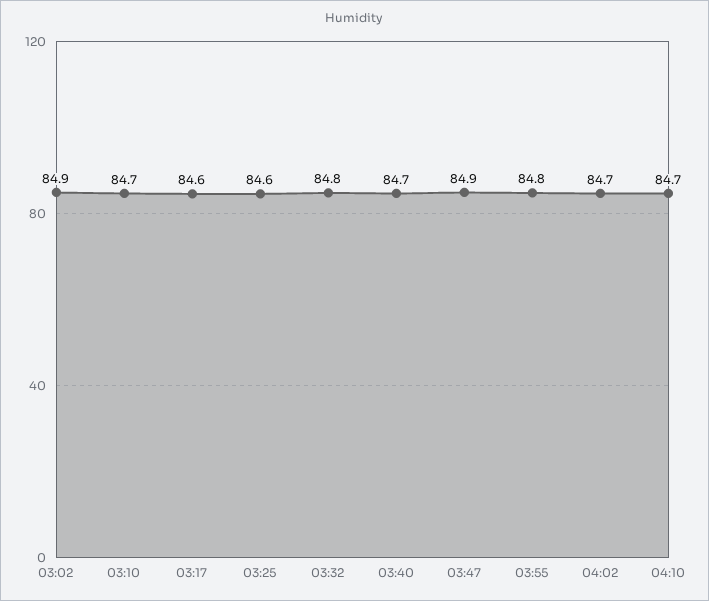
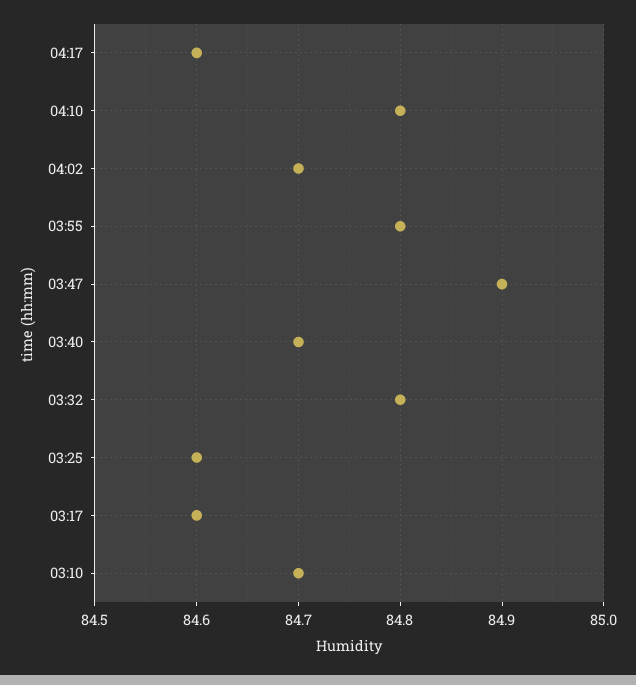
03:02: 84.9 -> none
04:10: 84.7 -> 84.8
04:17: none -> 84.6

